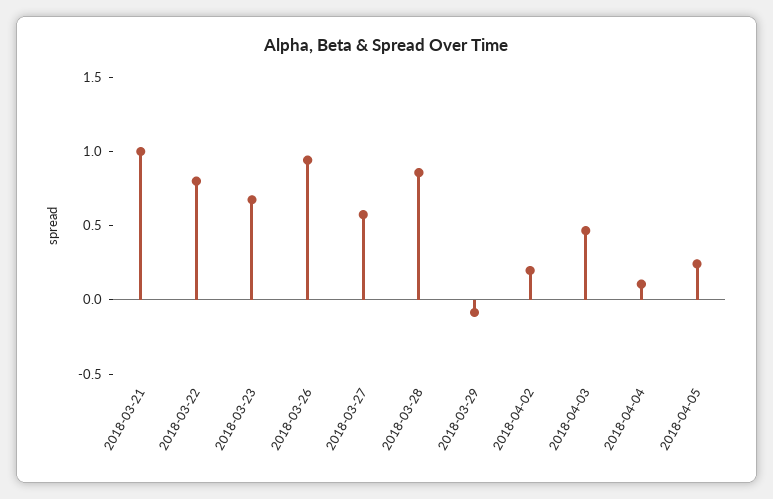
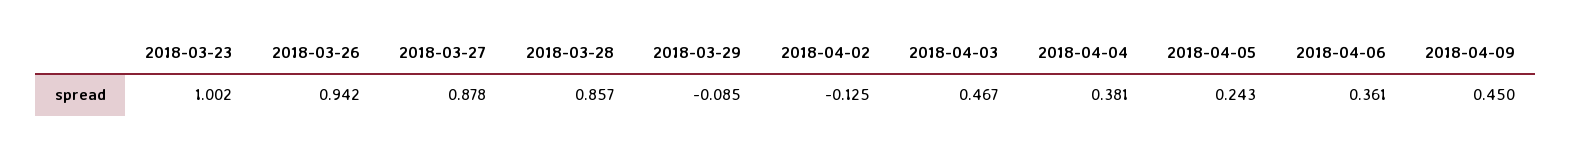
2018-03-21: 1 -> none
2018-03-22: 0.8 -> none
2018-03-23: 0.7 -> 1.002
2018-03-27: 0.6 -> 0.878
2018-04-02: 0.2 -> -0.125
2018-04-04: 0.1 -> 0.381
2018-04-06: none -> 0.361
2018-04-09: none -> 0.45

